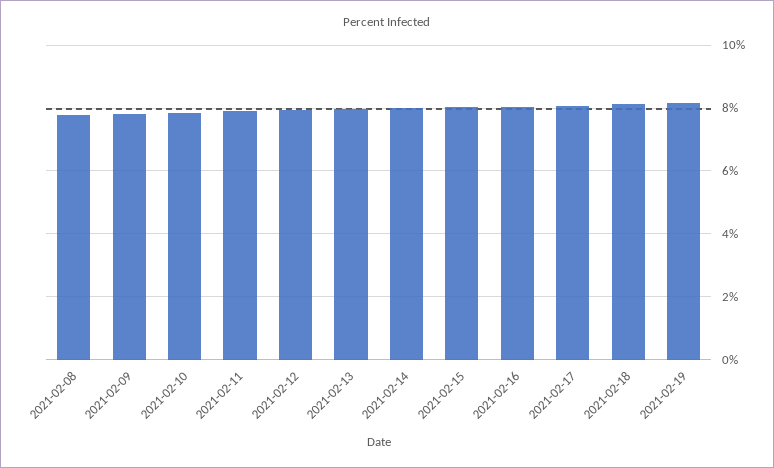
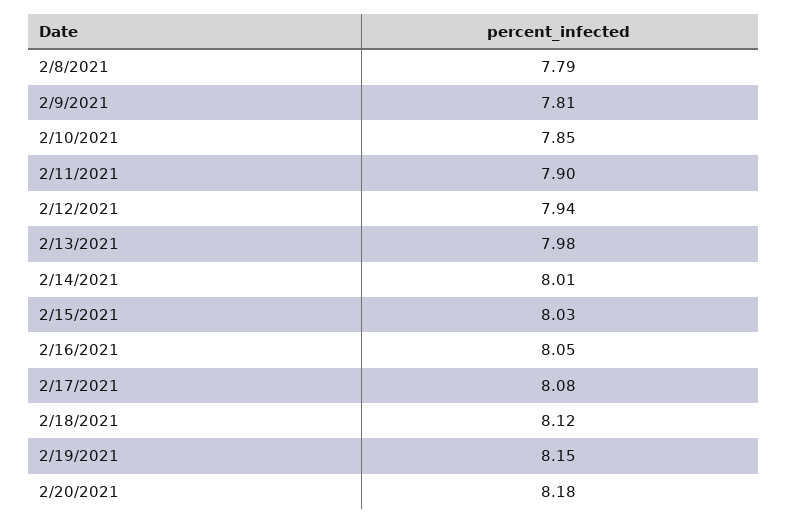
2/20/2021: none -> 8.18

